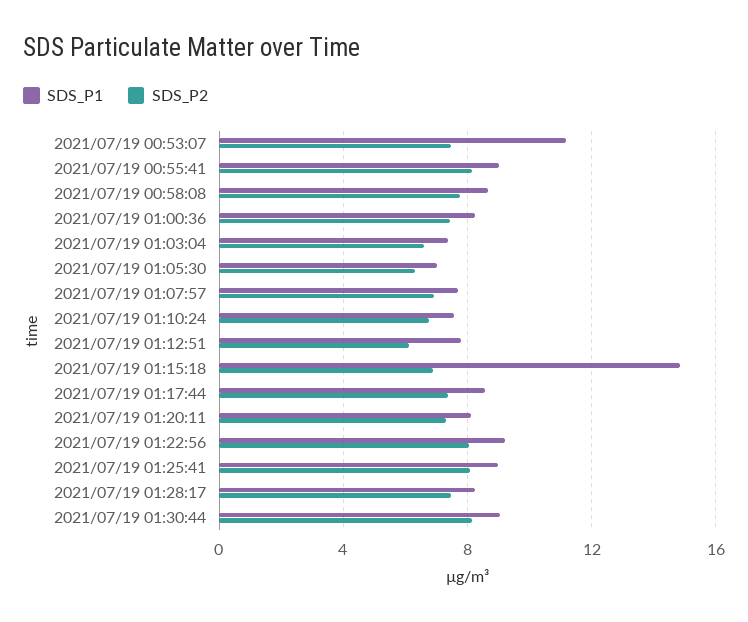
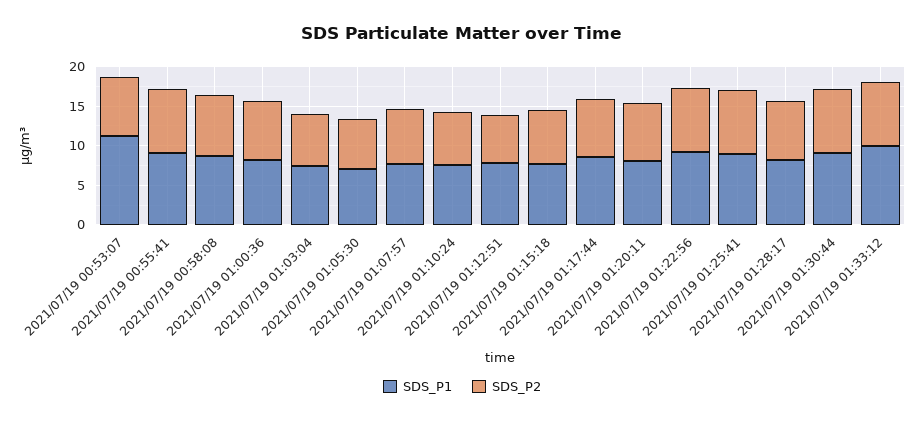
SDS_P1, 2021/07/19 01:15:18: 15 -> 7.5
SDS_P1, 2021/07/19 01:33:12: none -> 10
SDS_P2, 2021/07/19 01:33:12: none -> 7.5

